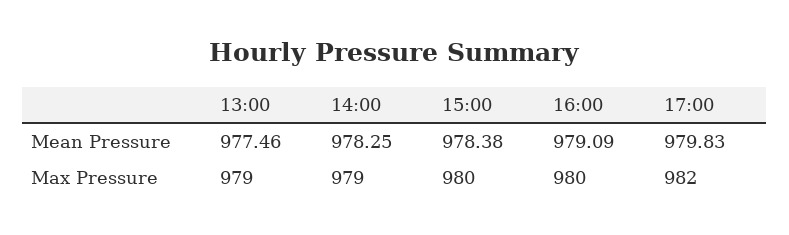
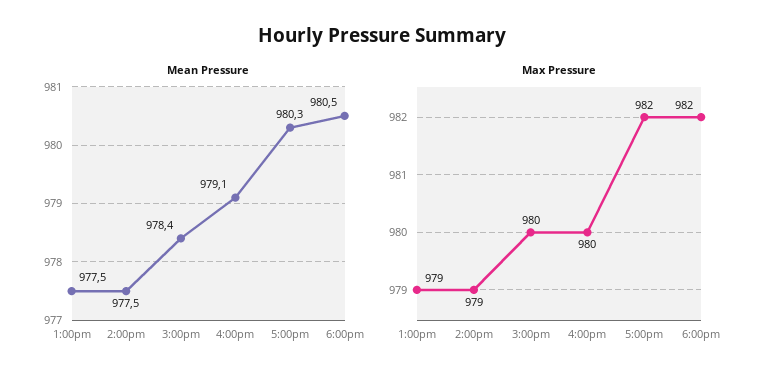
Mean Pressure, 14:00: 978.25 -> 977.5
Mean Pressure, 17:00: 979.83 -> 980.3
Mean Pressure, 6:00pm: none -> 980.5
Max Pressure, 6:00pm: none -> 982

